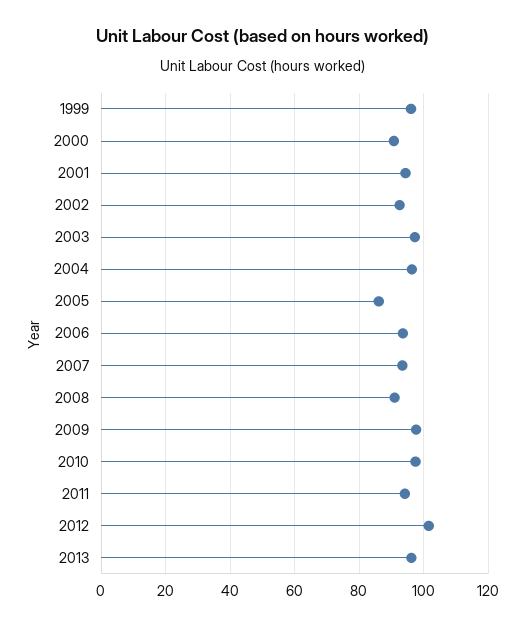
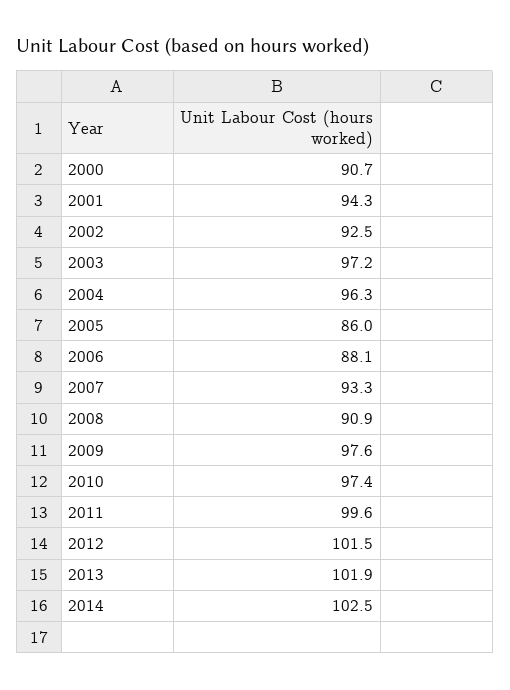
1999: 96 -> none
2006: 94 -> 88.1
2011: 94 -> 99.6
2013: 96 -> 101.9
2014: none -> 102.5

